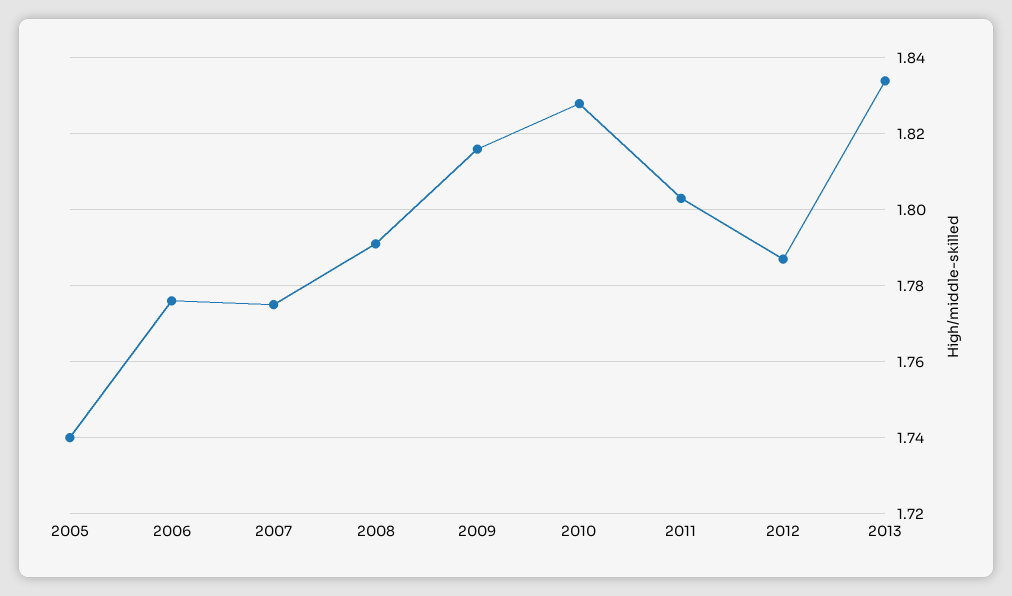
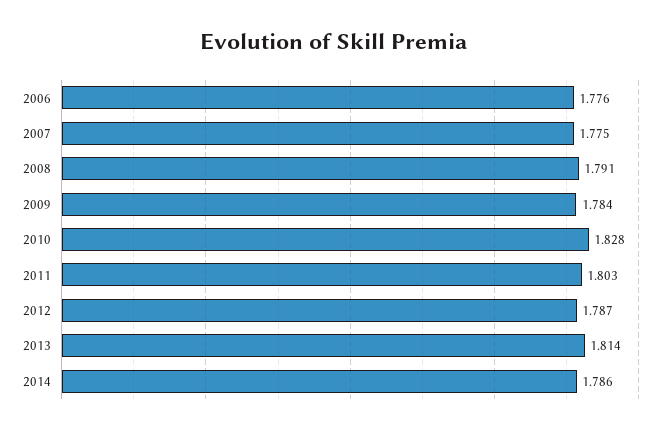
2005: 1.74 -> none
2009: 1.815 -> 1.784
2013: 1.835 -> 1.814
2014: none -> 1.786

